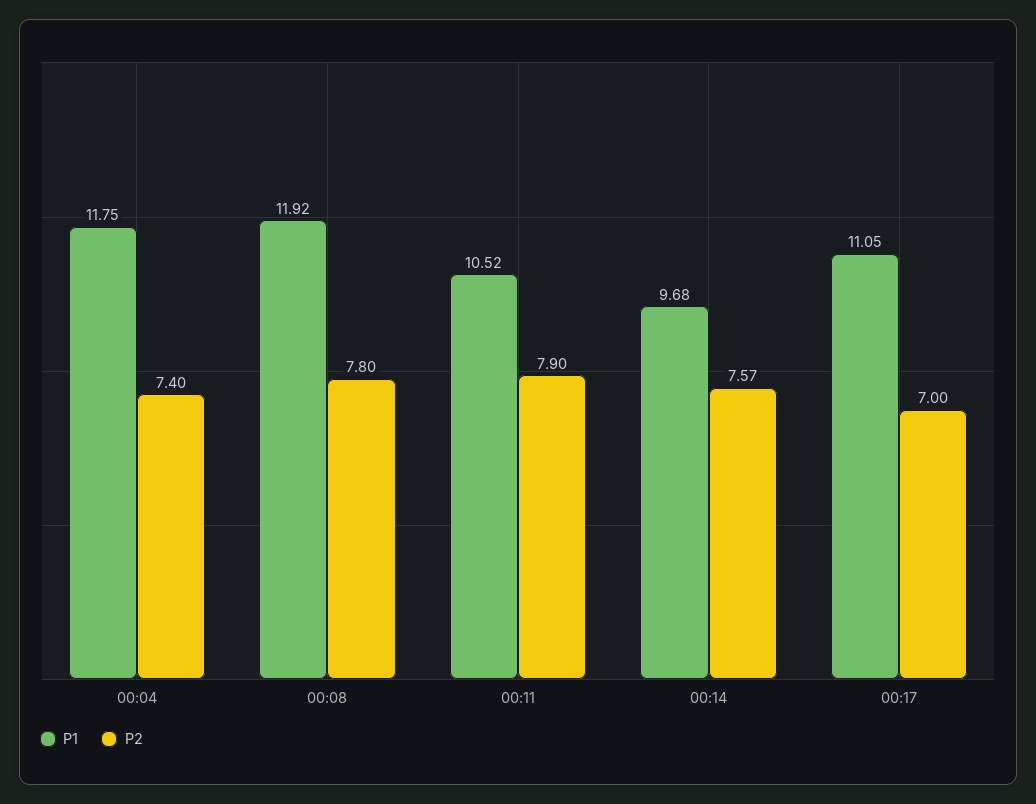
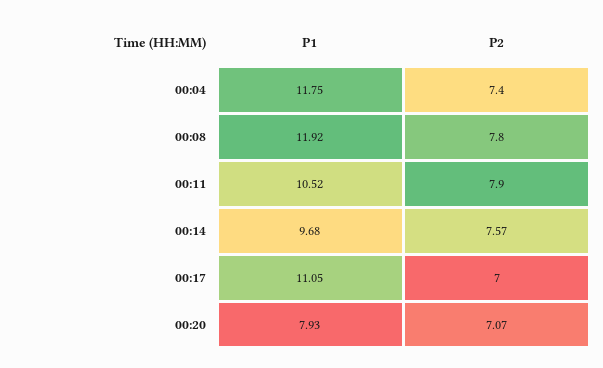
P1, 00:20: none -> 7.93
P2, 00:20: none -> 7.07

